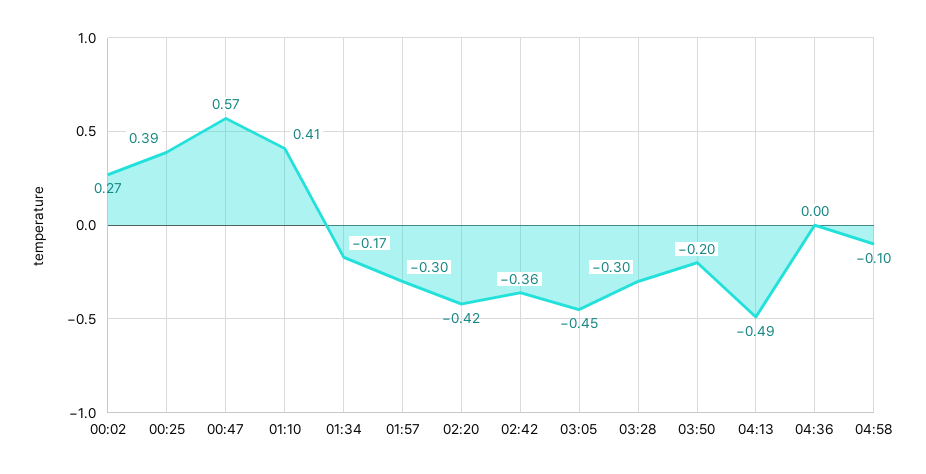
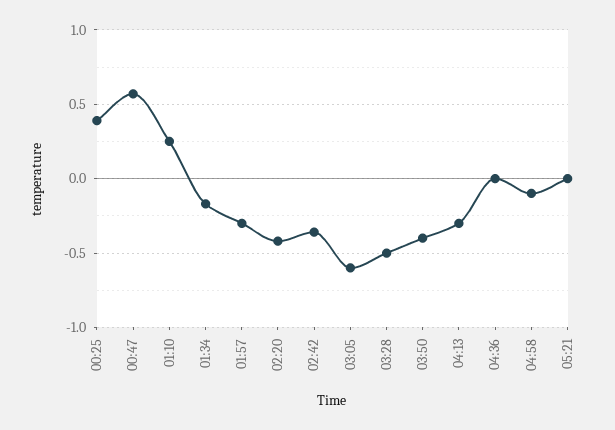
00:02: 0.27 -> none
01:10: 0.41 -> 0.25
03:05: -0.45 -> -0.6
03:28: -0.3 -> -0.5
03:50: -0.2 -> -0.4
04:13: -0.49 -> -0.3
05:21: none -> 0

